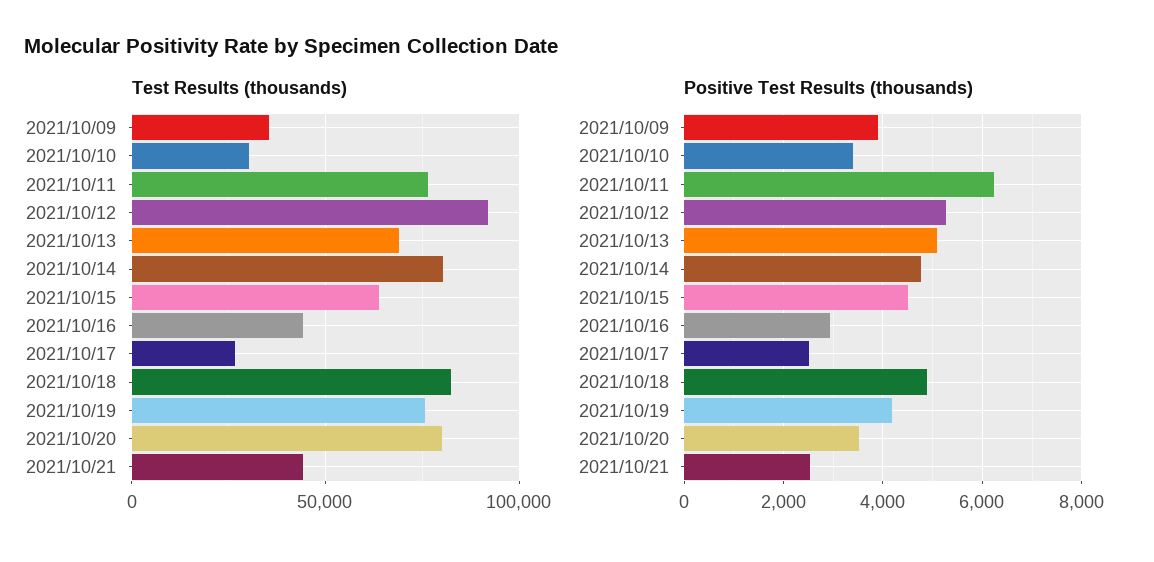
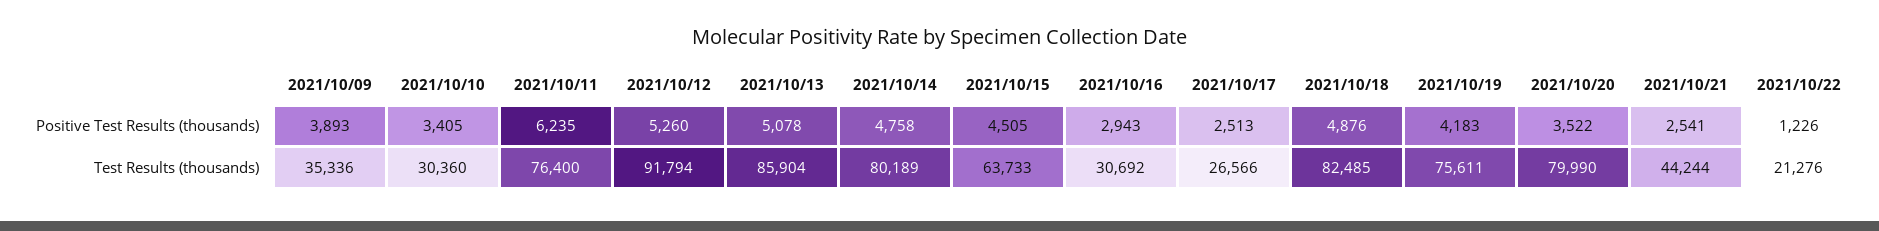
Test Results (thousands), 2021/10/13: 70000 -> 85904
Test Results (thousands), 2021/10/16: 45000 -> 30692
Positive Test Results (thousands), 2021/10/22: none -> 1226
Test Results (thousands), 2021/10/22: none -> 21276

